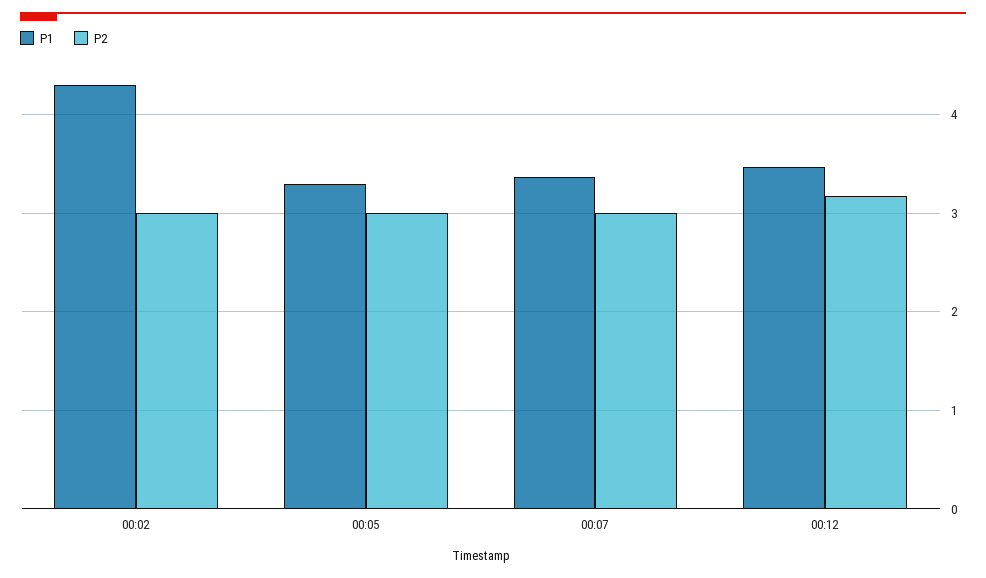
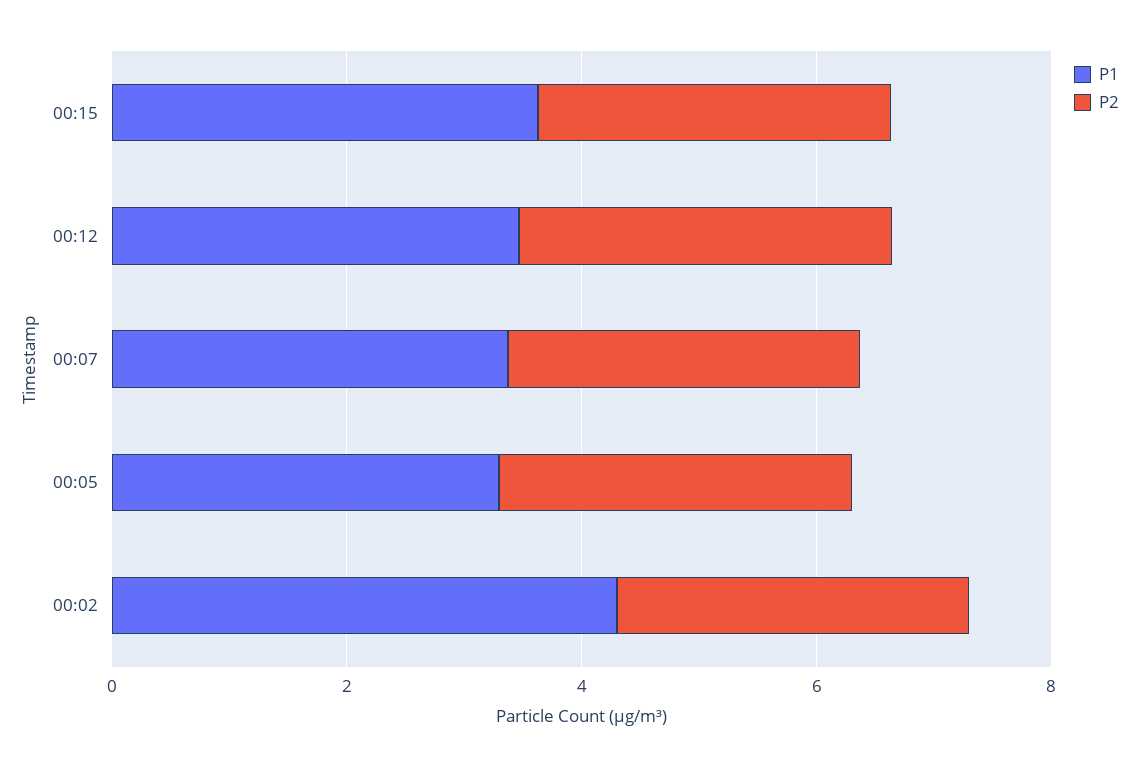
P1, 00:15: none -> 3.5
P2, 00:15: none -> 3

